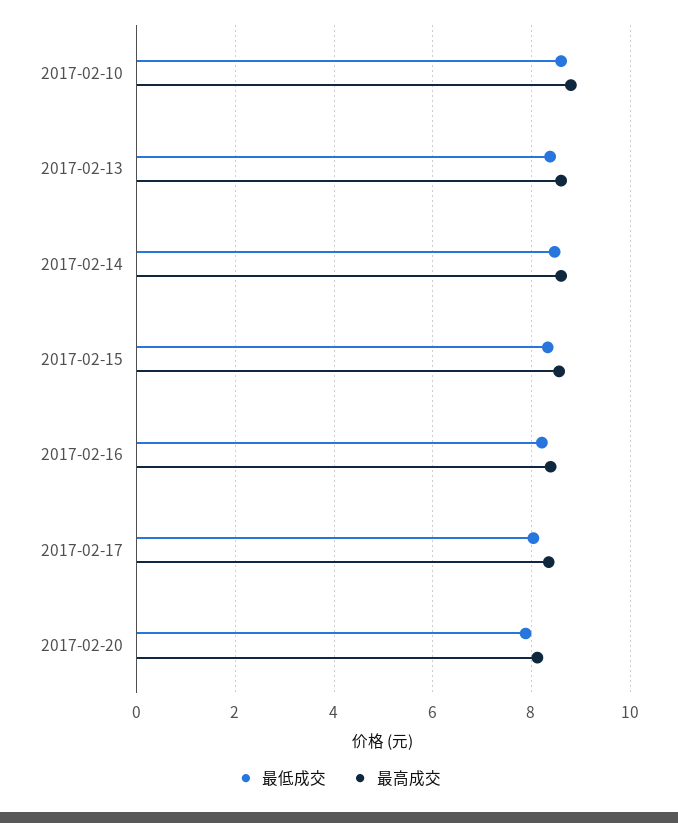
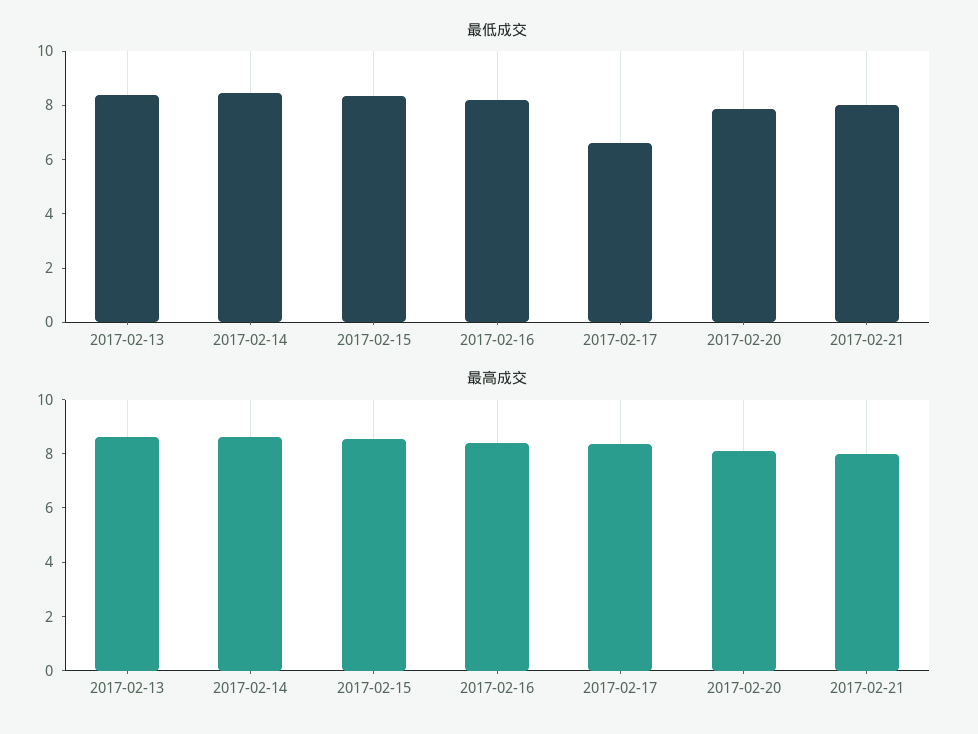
最低成交, 2017-02-10: 8.6 -> none
最高成交, 2017-02-10: 8.8 -> none
最低成交, 2017-02-17: 8 -> 6.5
最低成交, 2017-02-21: none -> 8
最高成交, 2017-02-21: none -> 8

